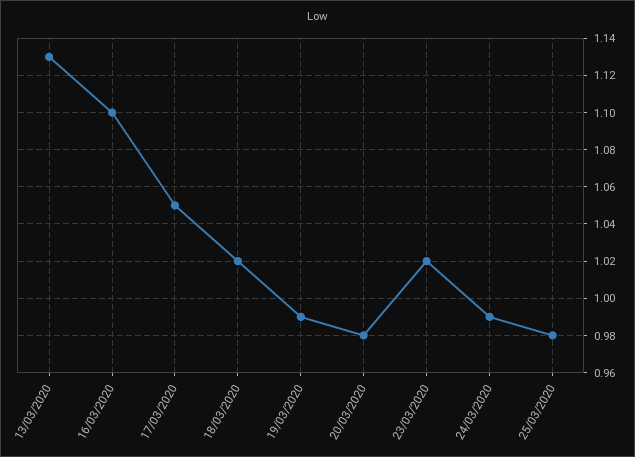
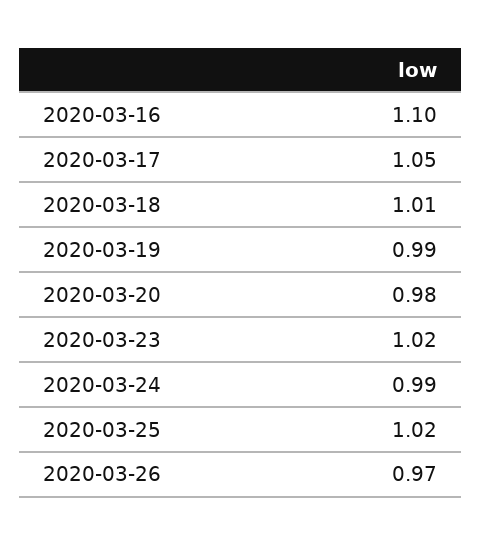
13/03/2020: 1.13 -> none
18/03/2020: 1.02 -> 1.01
25/03/2020: 0.98 -> 1.02
2020-03-26: none -> 0.97

